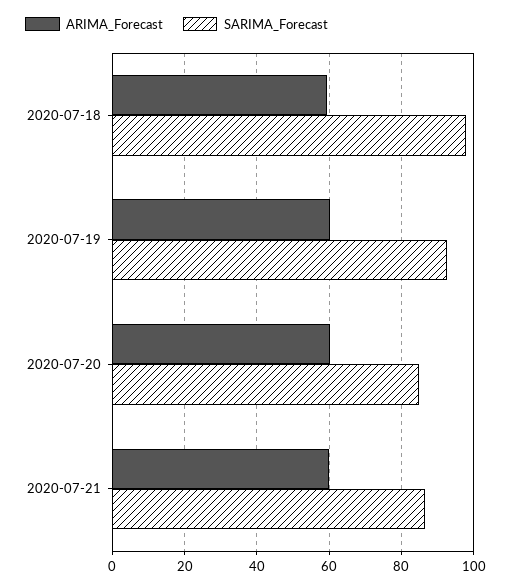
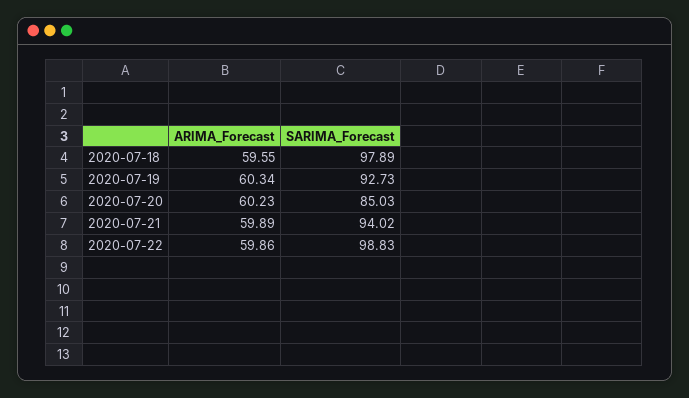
SARIMA_Forecast, 2020-07-21: 86 -> 94.02
ARIMA_Forecast, 2020-07-22: none -> 59.86
SARIMA_Forecast, 2020-07-22: none -> 98.83

